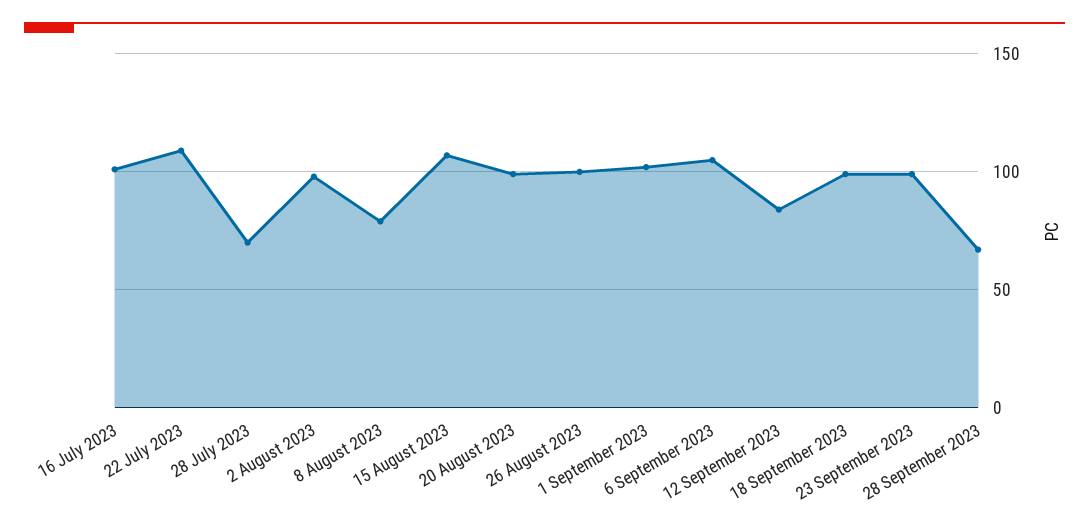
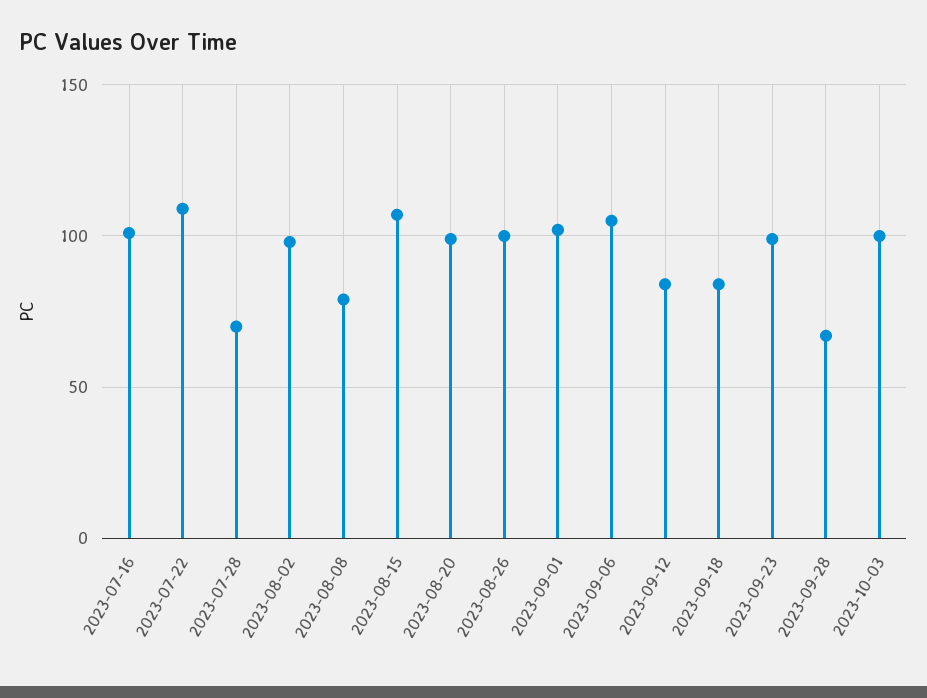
18 September 2023: 100 -> 85
2023-10-03: none -> 100

